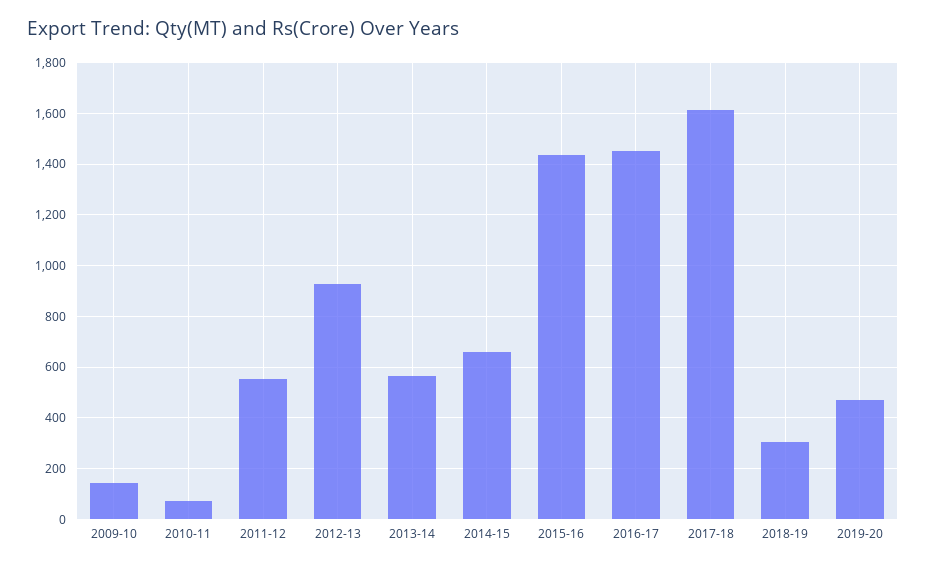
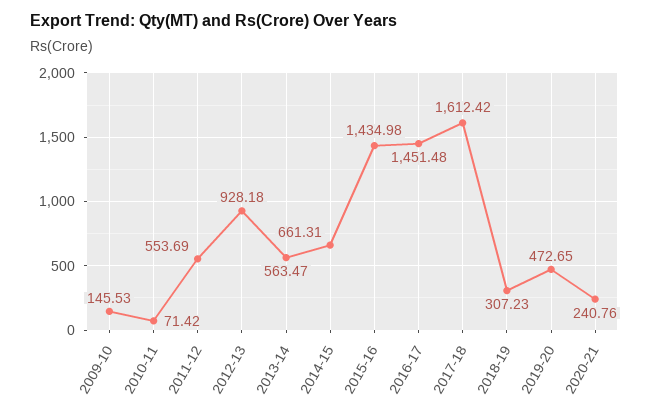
2020-21: none -> 240.76

